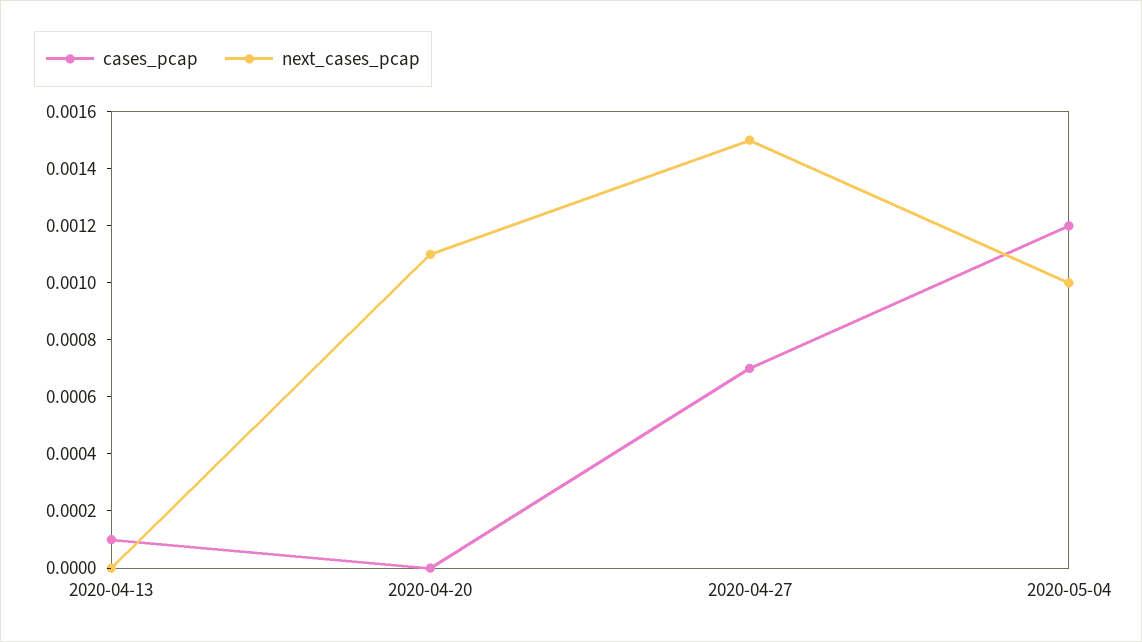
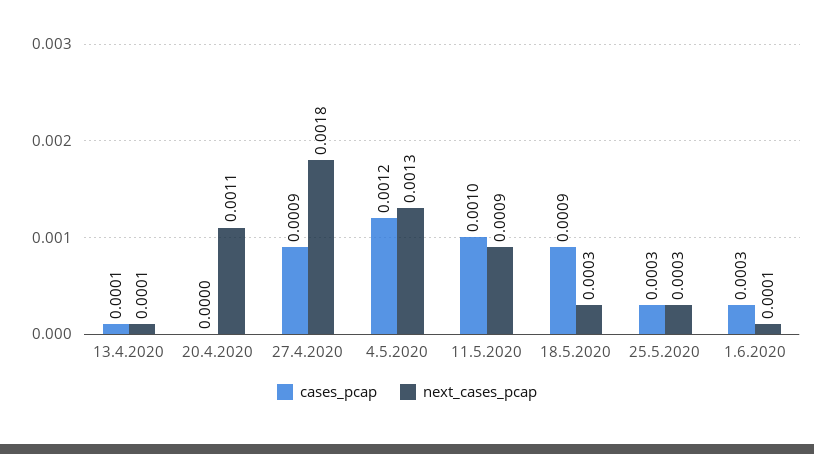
next_cases_pcap, 2020-04-13: 0 -> 0.0001
cases_pcap, 2020-04-27: 0.0007 -> 0.0009
next_cases_pcap, 2020-04-27: 0.0015 -> 0.0018
next_cases_pcap, 2020-05-04: 0.001 -> 0.0013
cases_pcap, 11.5.2020: none -> 0.001
next_cases_pcap, 11.5.2020: none -> 0.0009
cases_pcap, 18.5.2020: none -> 0.0009
next_cases_pcap, 18.5.2020: none -> 0.0003
cases_pcap, 25.5.2020: none -> 0.0003
next_cases_pcap, 25.5.2020: none -> 0.0003
cases_pcap, 1.6.2020: none -> 0.0003
next_cases_pcap, 1.6.2020: none -> 0.0001

